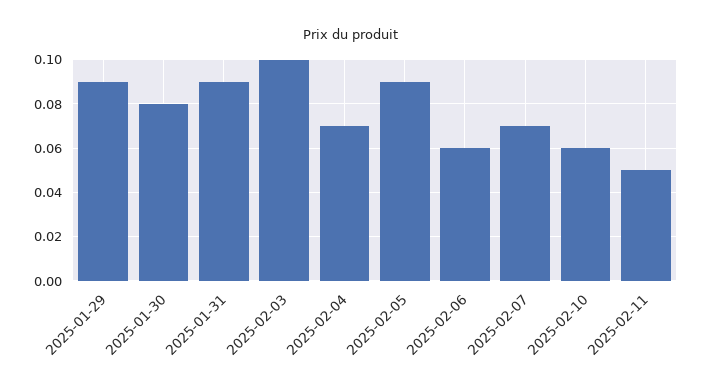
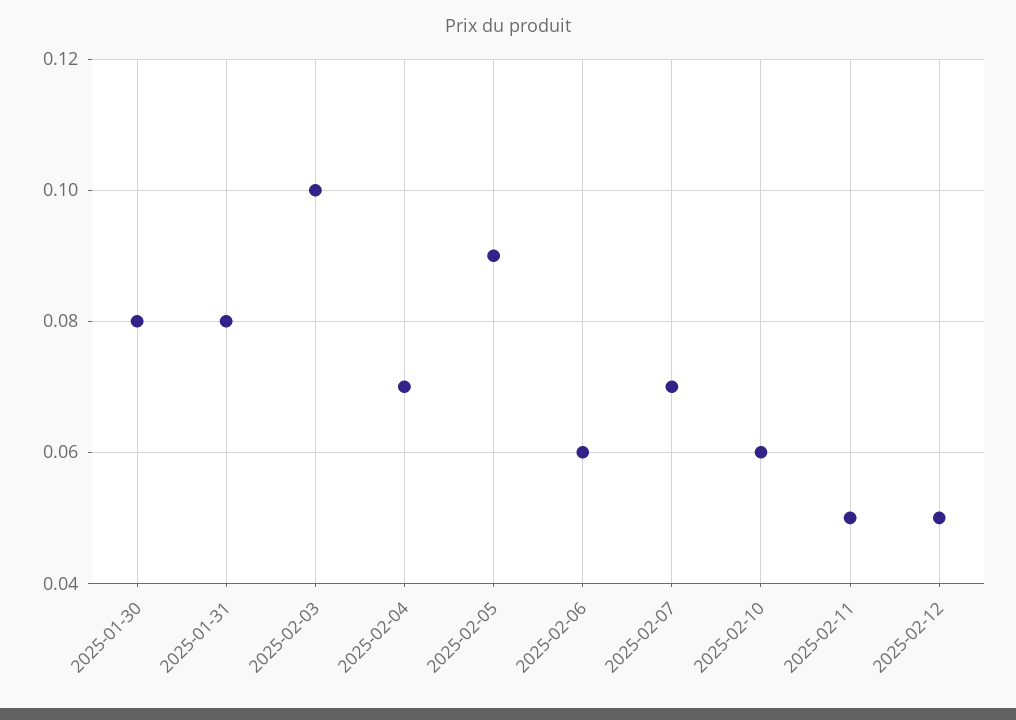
2025-01-29: 0.09 -> none
2025-01-31: 0.09 -> 0.08
2025-02-12: none -> 0.05

